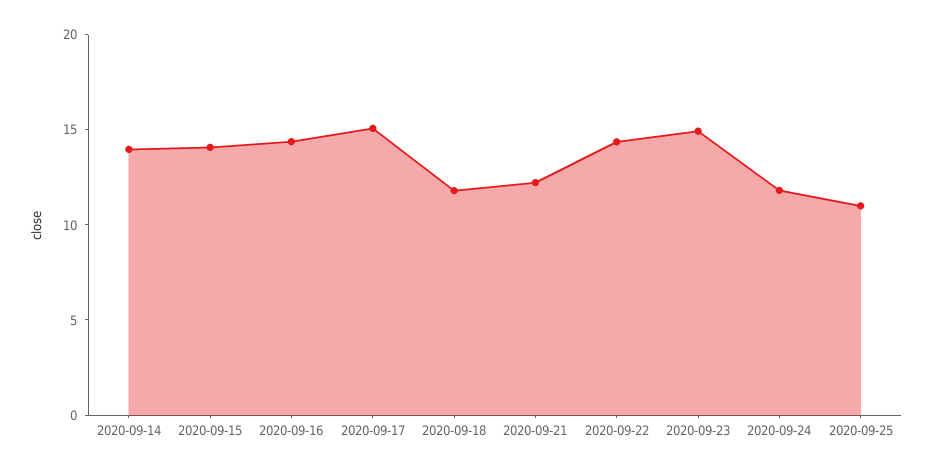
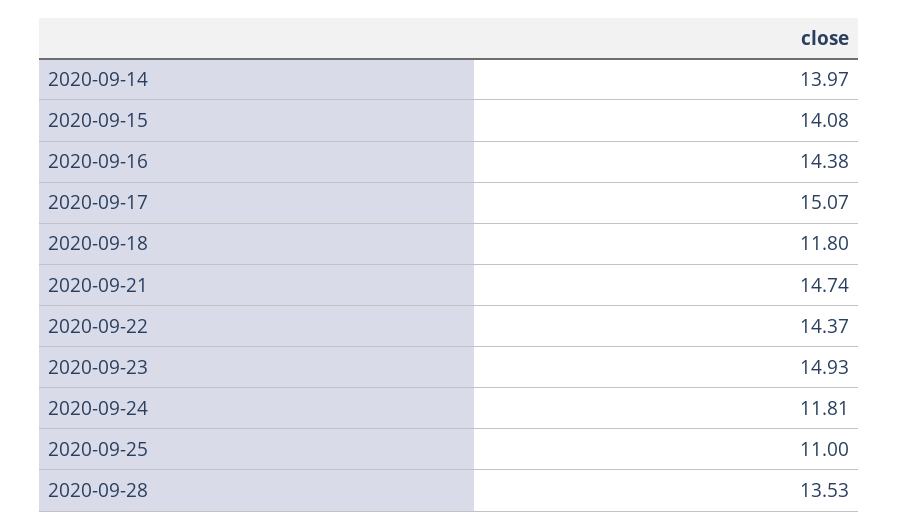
2020-09-21: 12 -> 14.74
2020-09-28: none -> 13.53

